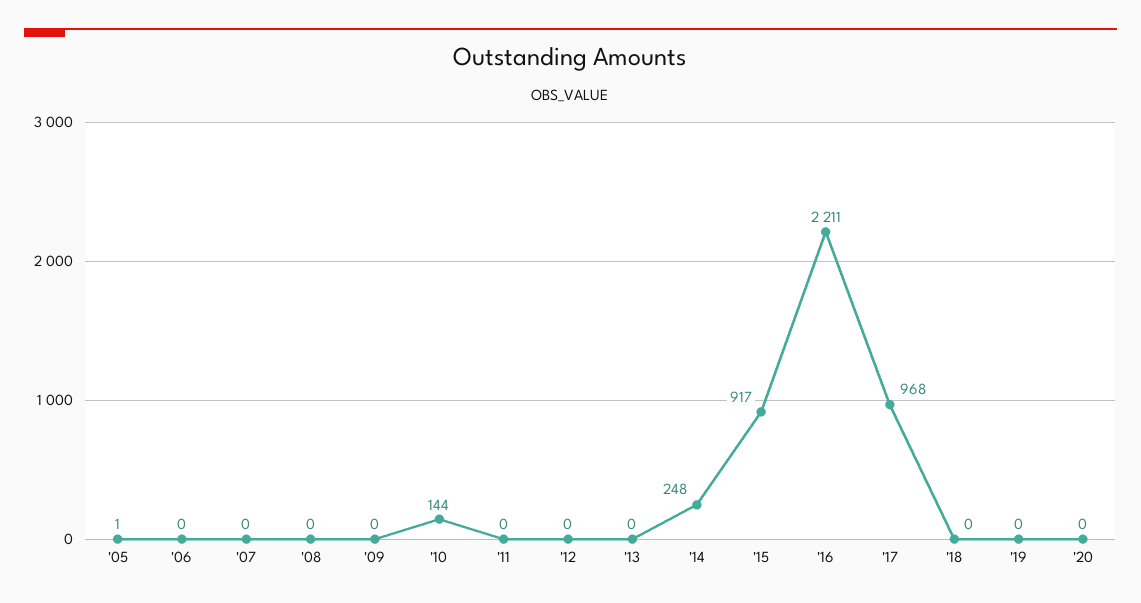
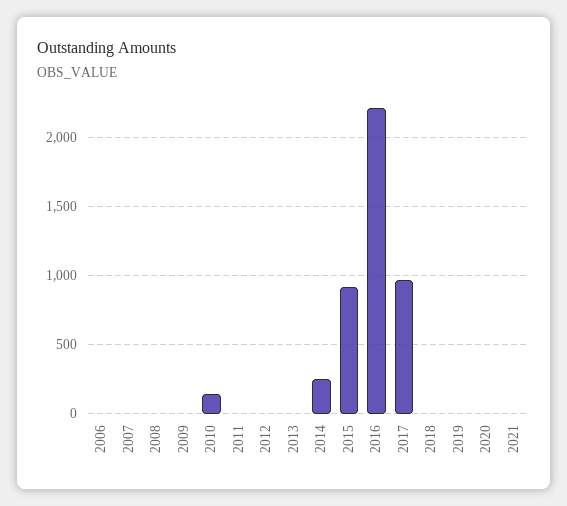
'05: 1 -> none
2021: none -> 0

